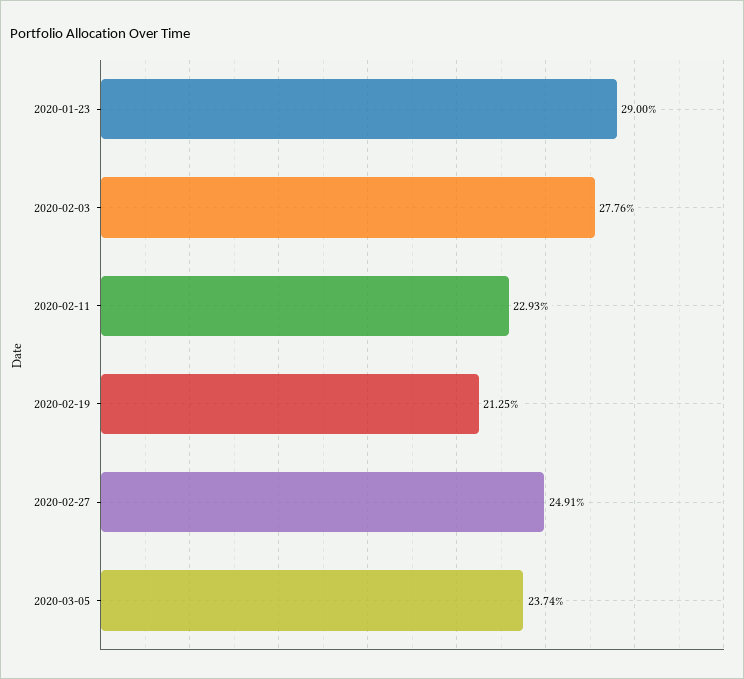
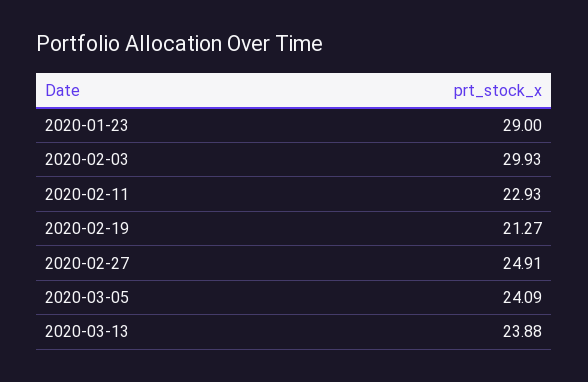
2020-02-03: 27.76 -> 29.93
2020-02-19: 21.25 -> 21.27
2020-03-05: 23.74 -> 24.09
2020-03-13: none -> 23.88

